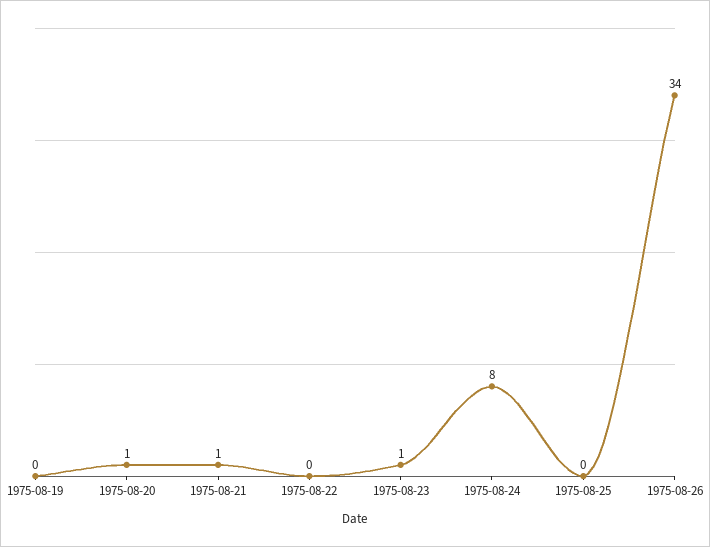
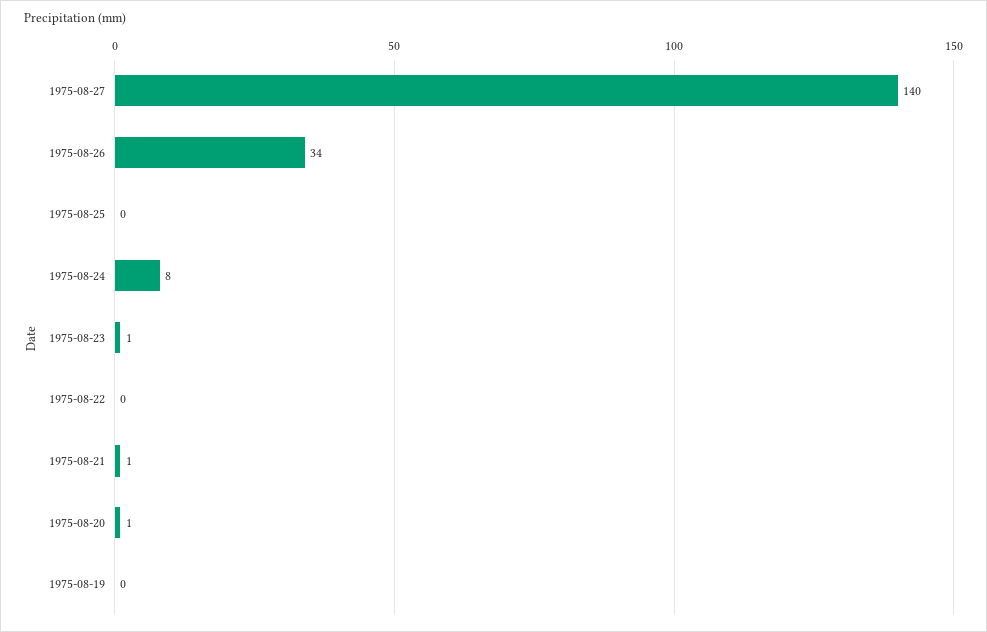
1975-08-27: none -> 140

